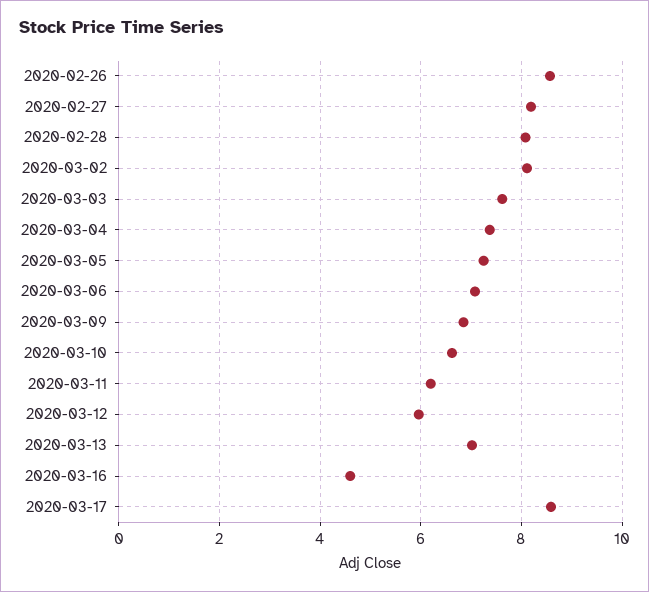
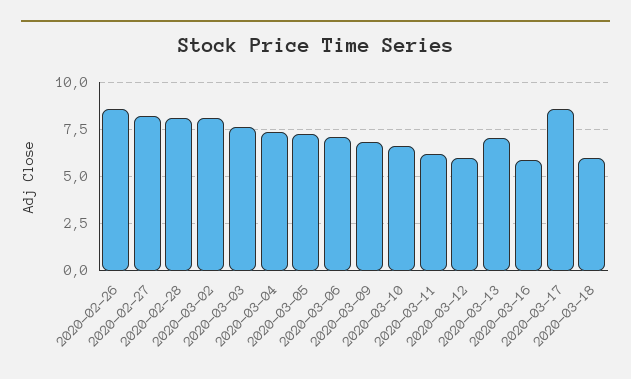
2020-03-16: 4.6 -> 6
2020-03-18: none -> 6

